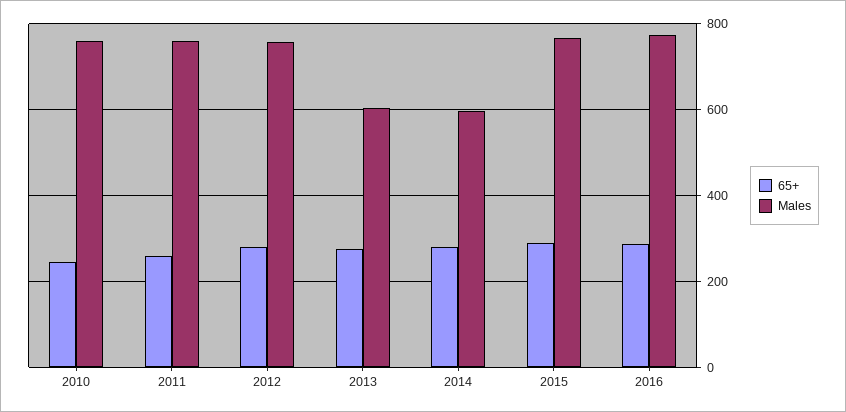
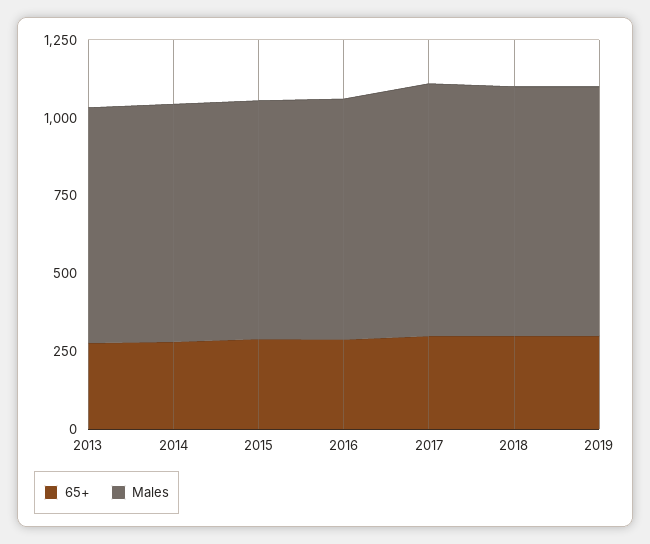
65+, 2010: 240 -> none
Males, 2010: 760 -> none
65+, 2011: 260 -> none
Males, 2011: 760 -> none
65+, 2012: 280 -> none
Males, 2012: 760 -> none
Males, 2013: 600 -> 750
Males, 2014: 600 -> 750
65+, 2017: none -> 300
Males, 2017: none -> 800
65+, 2018: none -> 300
Males, 2018: none -> 800
65+, 2019: none -> 300
Males, 2019: none -> 800

